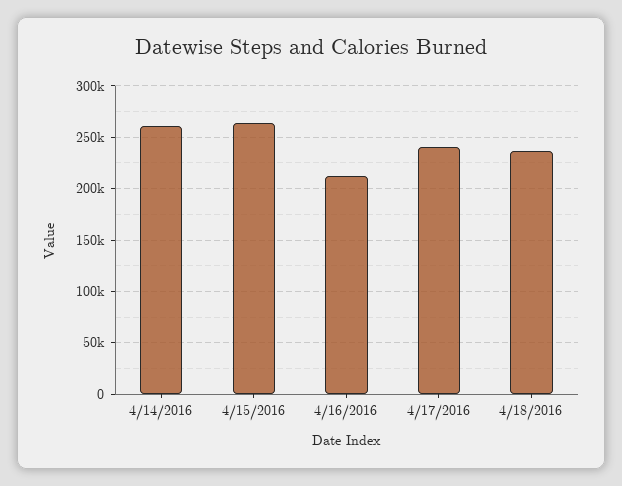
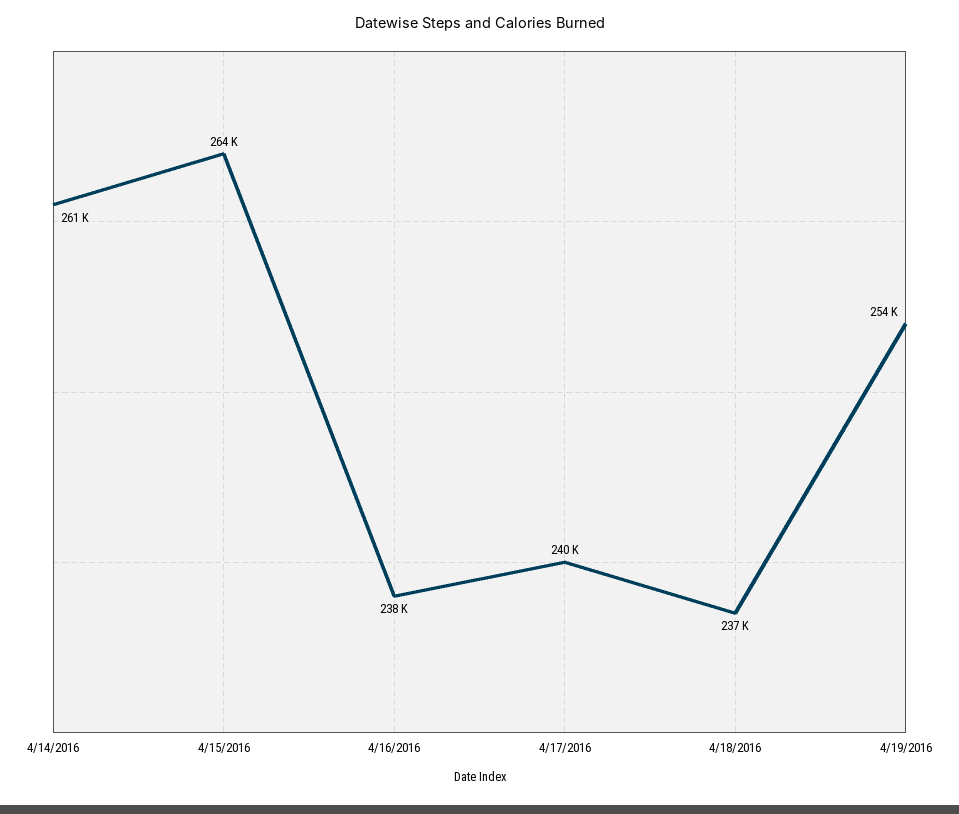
4/16/2016: 210000 -> 238000
4/19/2016: none -> 254000

